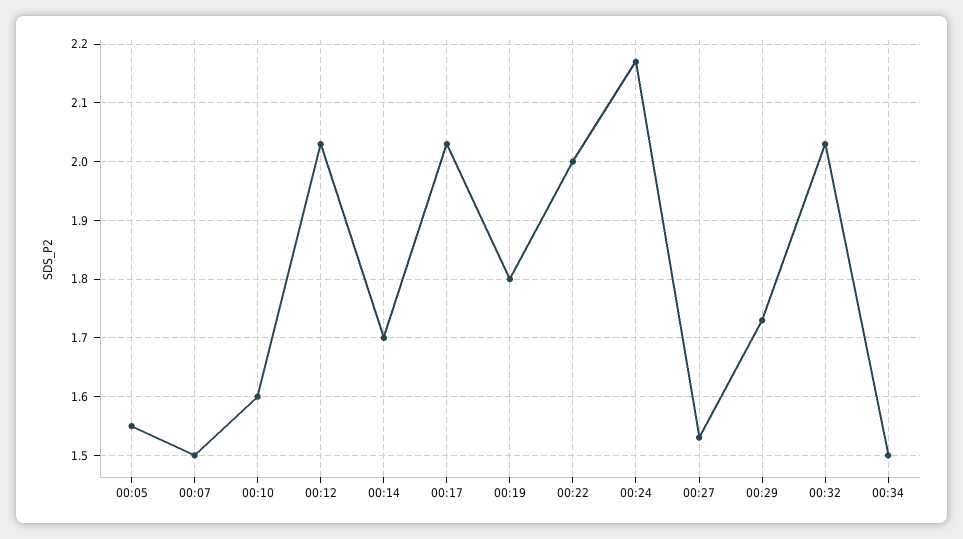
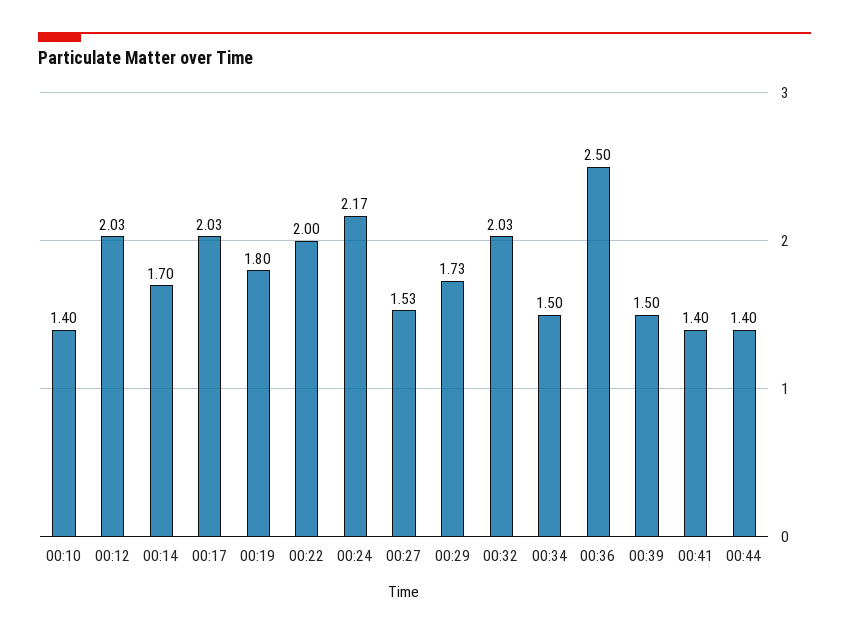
00:05: 1.55 -> none
00:07: 1.5 -> none
00:10: 1.6 -> 1.4
00:36: none -> 2.5
00:39: none -> 1.5
00:41: none -> 1.4
00:44: none -> 1.4

